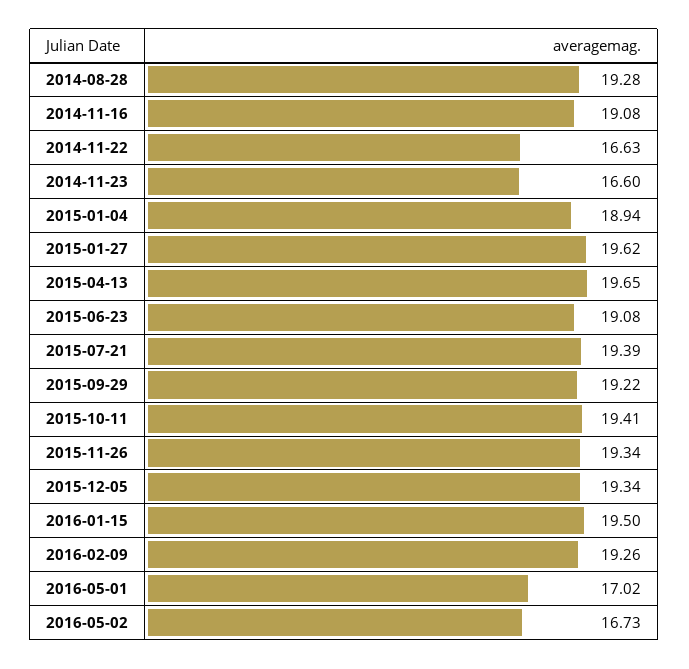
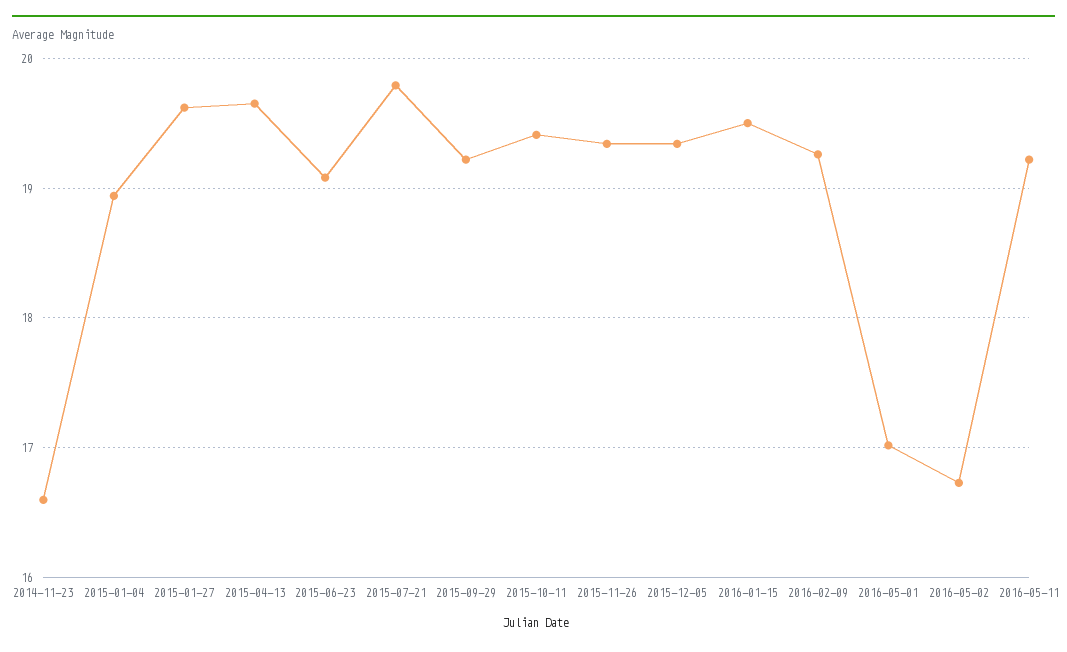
2014-08-28: 19.28 -> none
2014-11-16: 19.08 -> none
2014-11-22: 16.63 -> none
2015-07-21: 19.39 -> 19.8
2016-05-11: none -> 19.2

